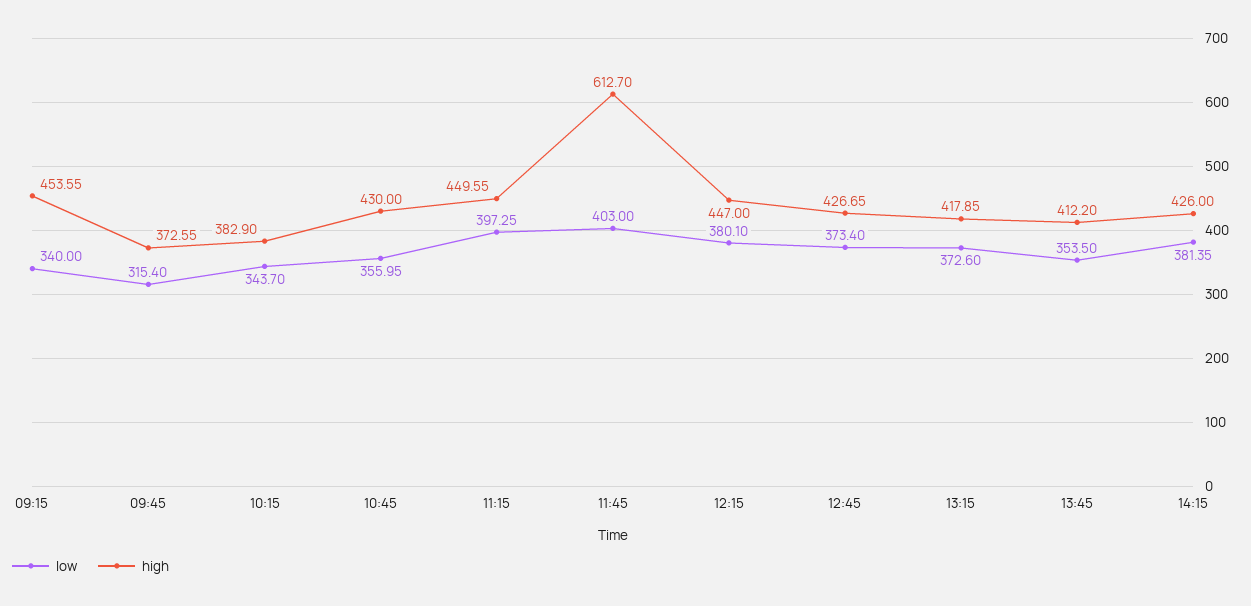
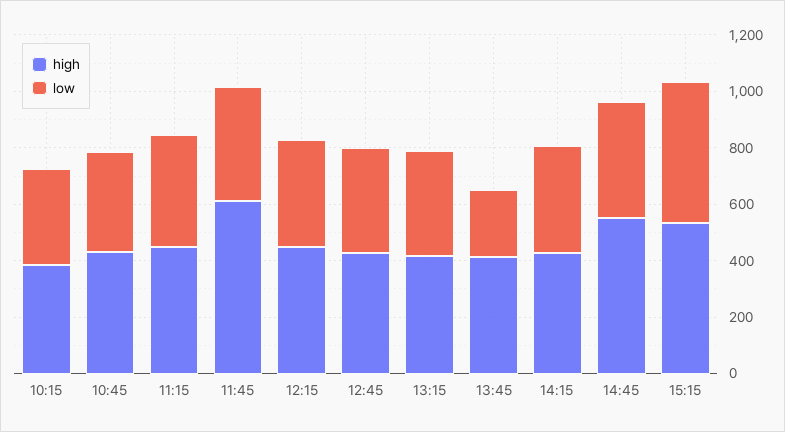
low, 09:15: 340 -> none
high, 09:15: 453.55 -> none
low, 09:45: 315.4 -> none
high, 09:45: 372.55 -> none
low, 13:45: 353.5 -> 250
high, 14:45: none -> 550
low, 14:45: none -> 400
high, 15:15: none -> 550
low, 15:15: none -> 500

